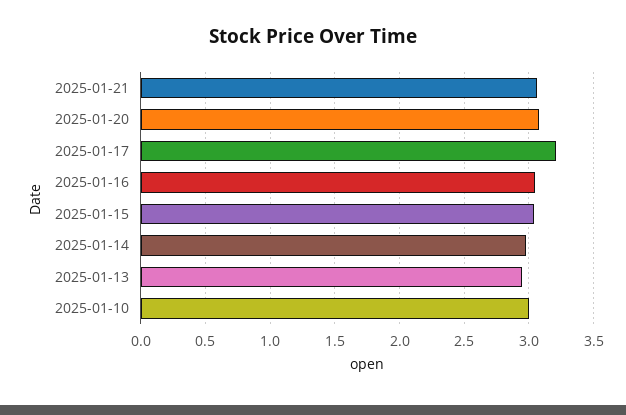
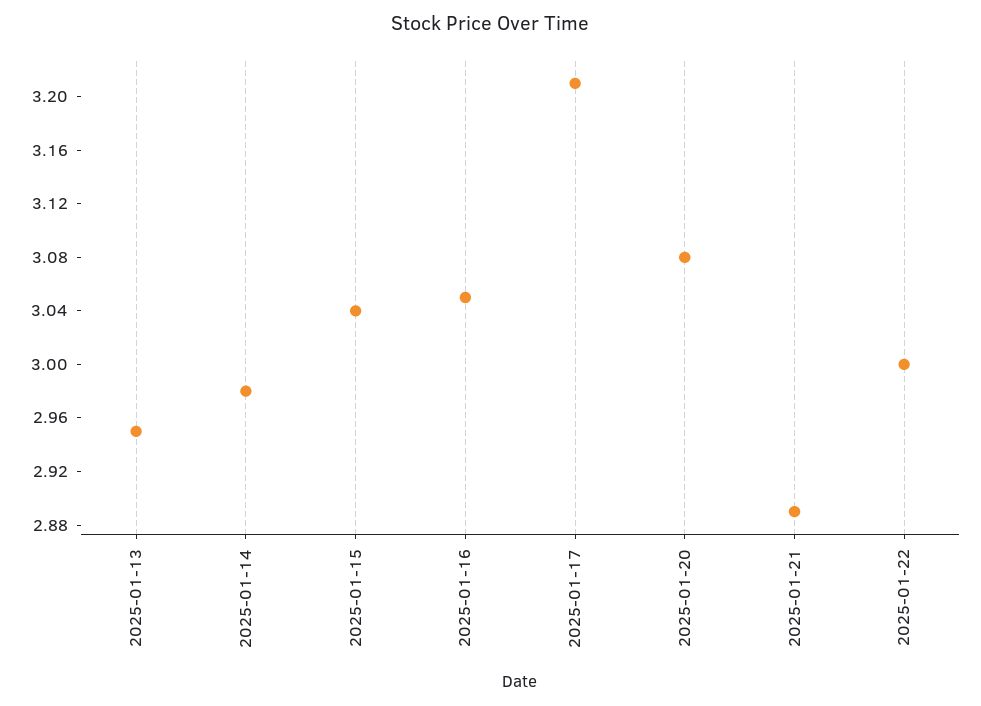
2025-01-21: 3.05 -> 2.89
2025-01-10: 3 -> none
2025-01-22: none -> 3

